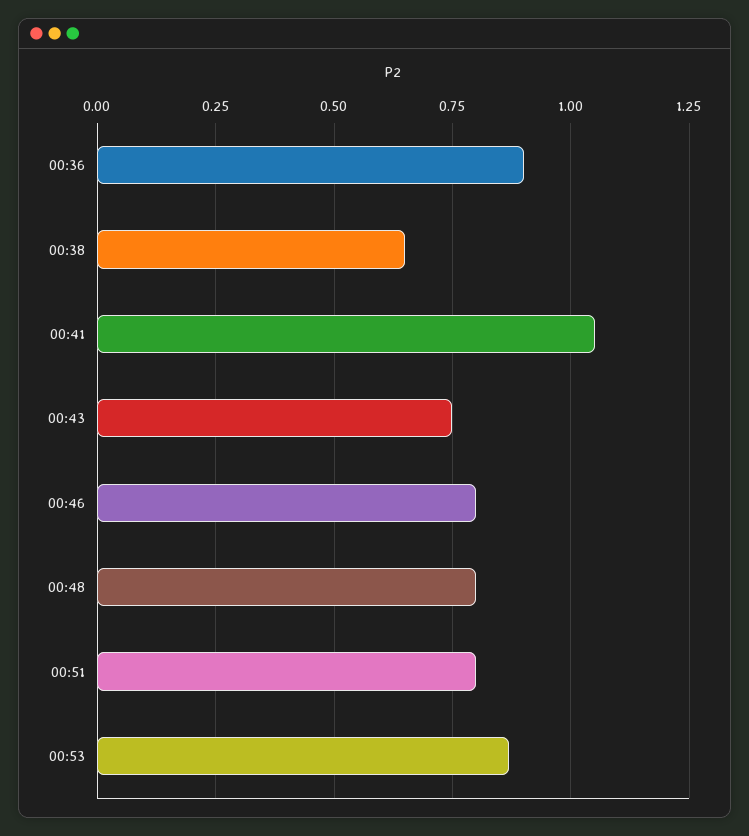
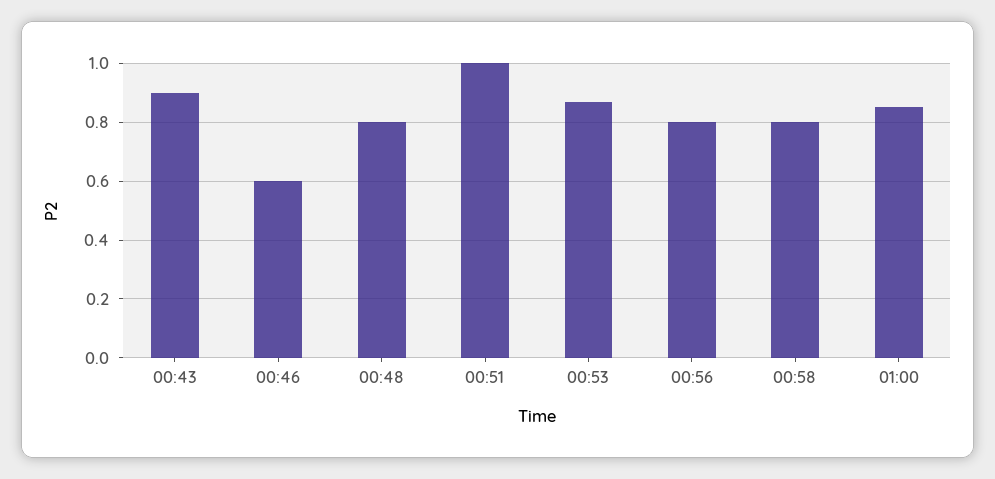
00:36: 0.9 -> none
00:38: 0.65 -> none
00:41: 1.05 -> none
00:43: 0.75 -> 0.9
00:46: 0.8 -> 0.6
00:51: 0.8 -> 1
00:56: none -> 0.8
00:58: none -> 0.8
01:00: none -> 0.85

